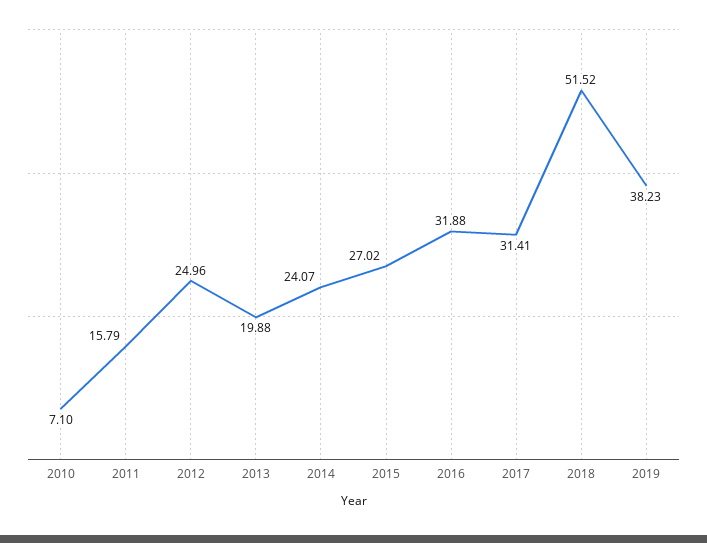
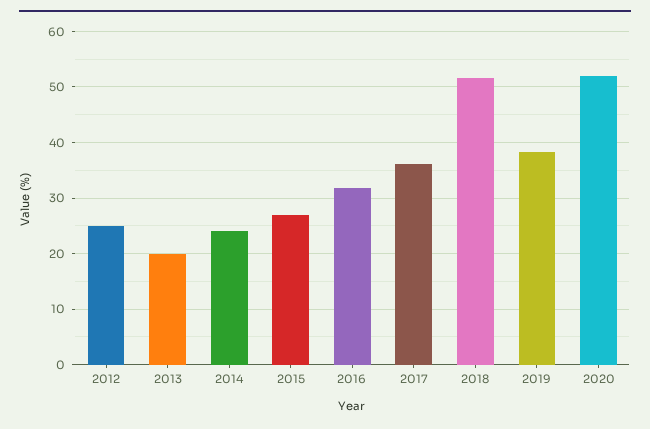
2010: 7.1 -> none
2011: 15.79 -> none
2017: 31.41 -> 36
2020: none -> 52

